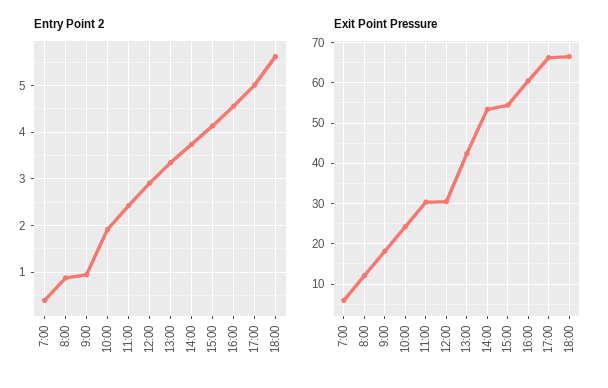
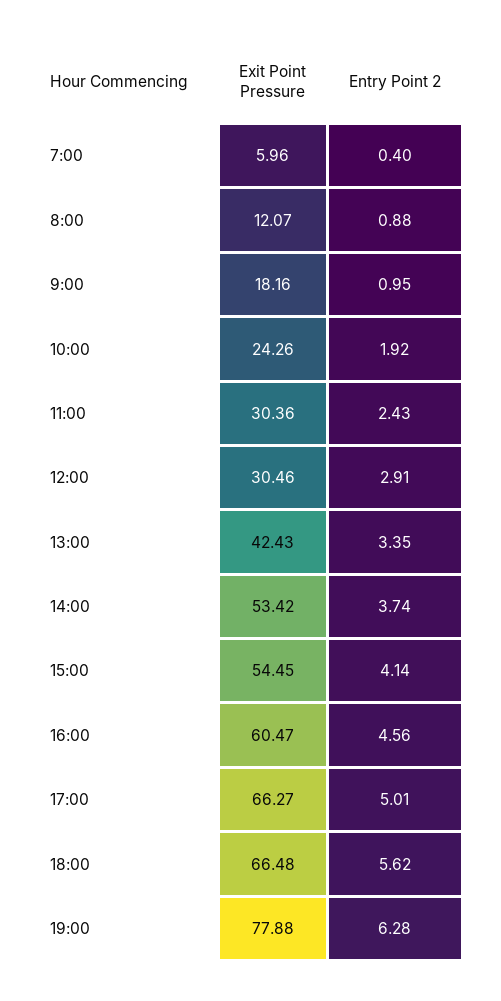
Exit Point Pressure, 19:00: none -> 77.88
Entry Point 2, 19:00: none -> 6.28

